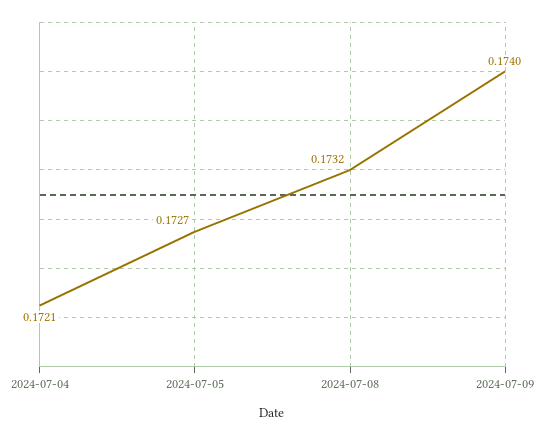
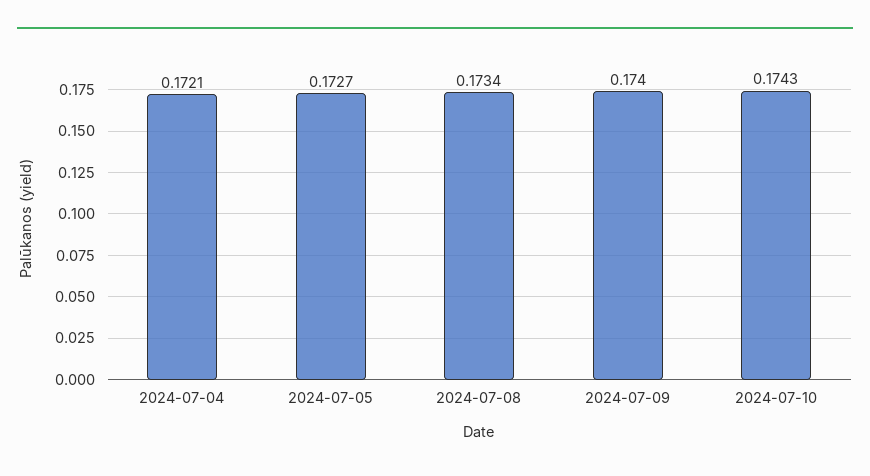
2024-07-08: 0.1732 -> 0.1734
2024-07-10: none -> 0.1743

